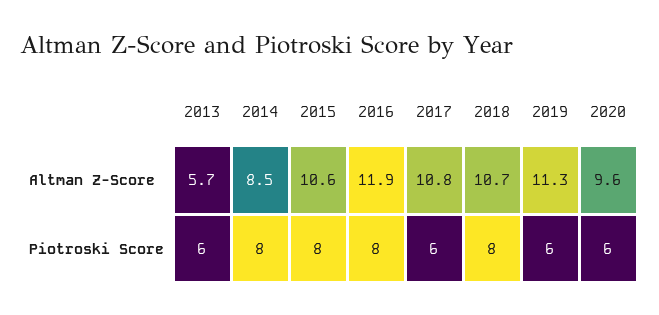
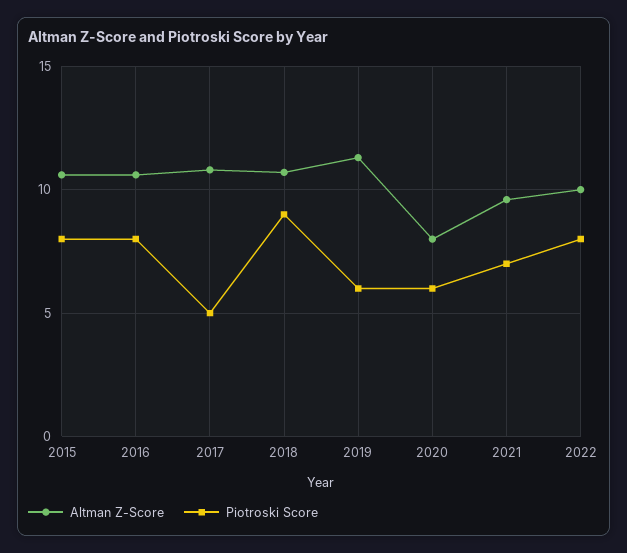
Altman Z-Score, 2013: 5.7 -> none
Altman Z-Score, 2014: 8.5 -> none
Altman Z-Score, 2016: 11.9 -> 10.5
Altman Z-Score, 2020: 9.6 -> 8
Piotroski Score, 2013: 6 -> none
Piotroski Score, 2014: 8 -> none
Piotroski Score, 2017: 6 -> 5
Piotroski Score, 2018: 8 -> 9
Altman Z-Score, 2021: none -> 9.5
Piotroski Score, 2021: none -> 7
Altman Z-Score, 2022: none -> 10
Piotroski Score, 2022: none -> 8

